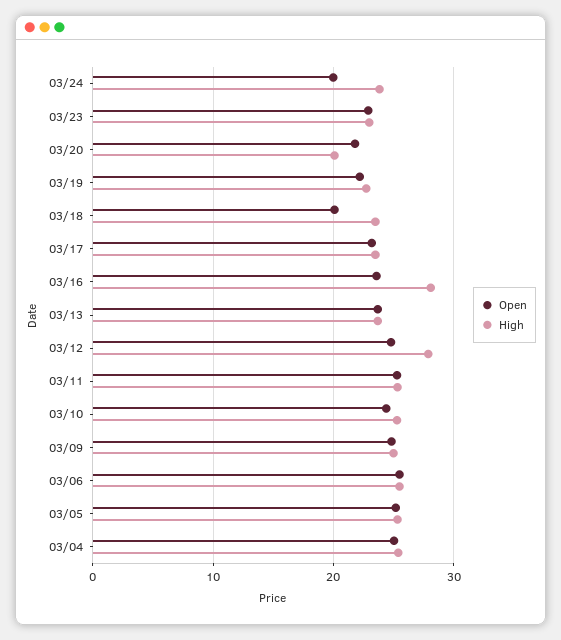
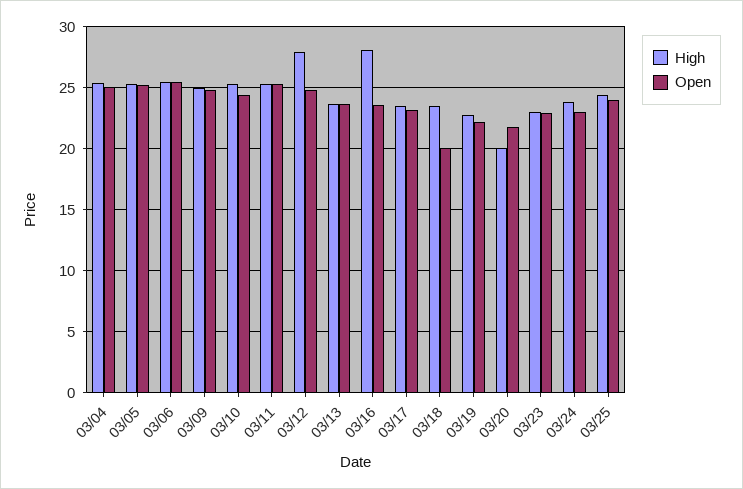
Open, 03/24: 20 -> 23
High, 03/25: none -> 24.5
Open, 03/25: none -> 24

